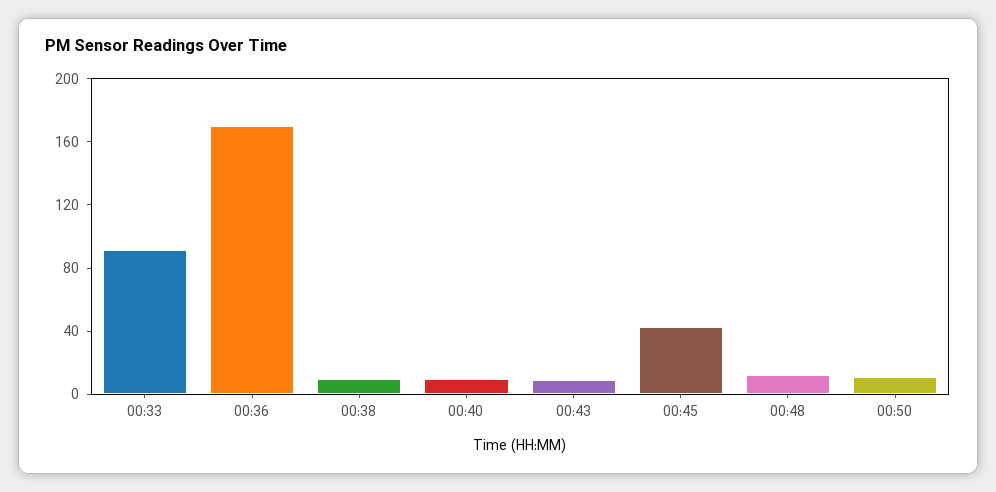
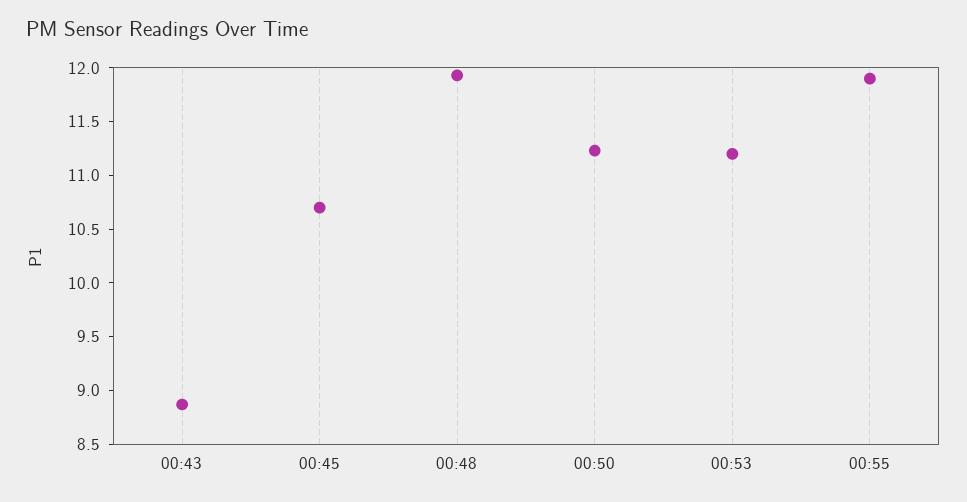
00:33: 90 -> none
00:36: 170 -> none
00:38: 10 -> none
00:40: 10 -> none
00:45: 40 -> 10.7
00:53: none -> 11.2
00:55: none -> 11.9

